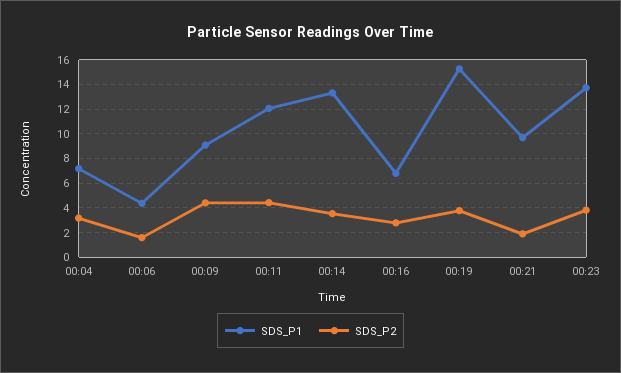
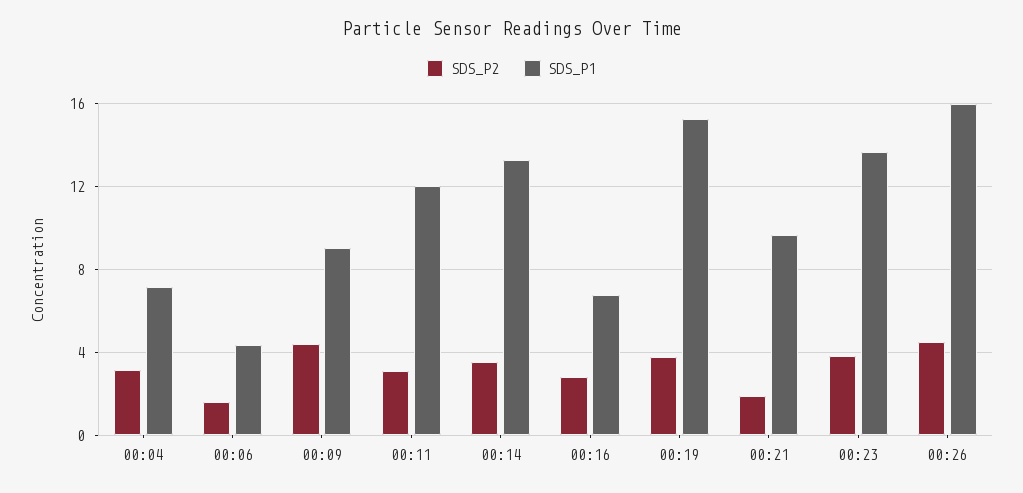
SDS_P2, 00:11: 4.5 -> 3
SDS_P2, 00:26: none -> 4.5
SDS_P1, 00:26: none -> 16

